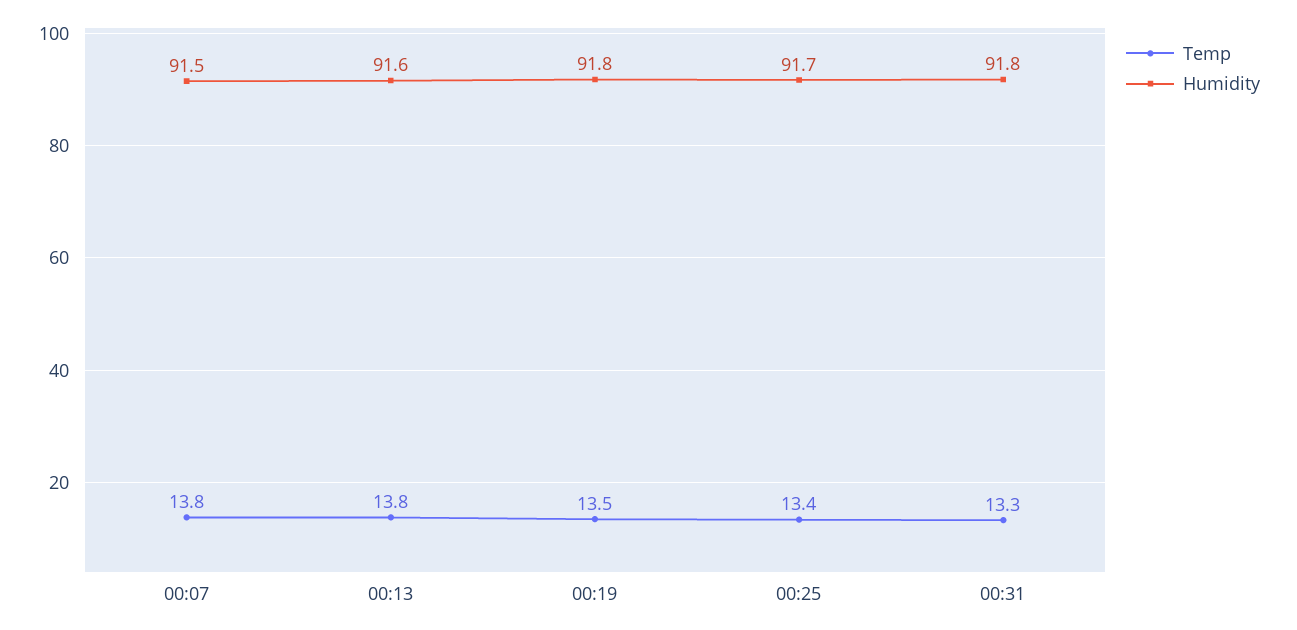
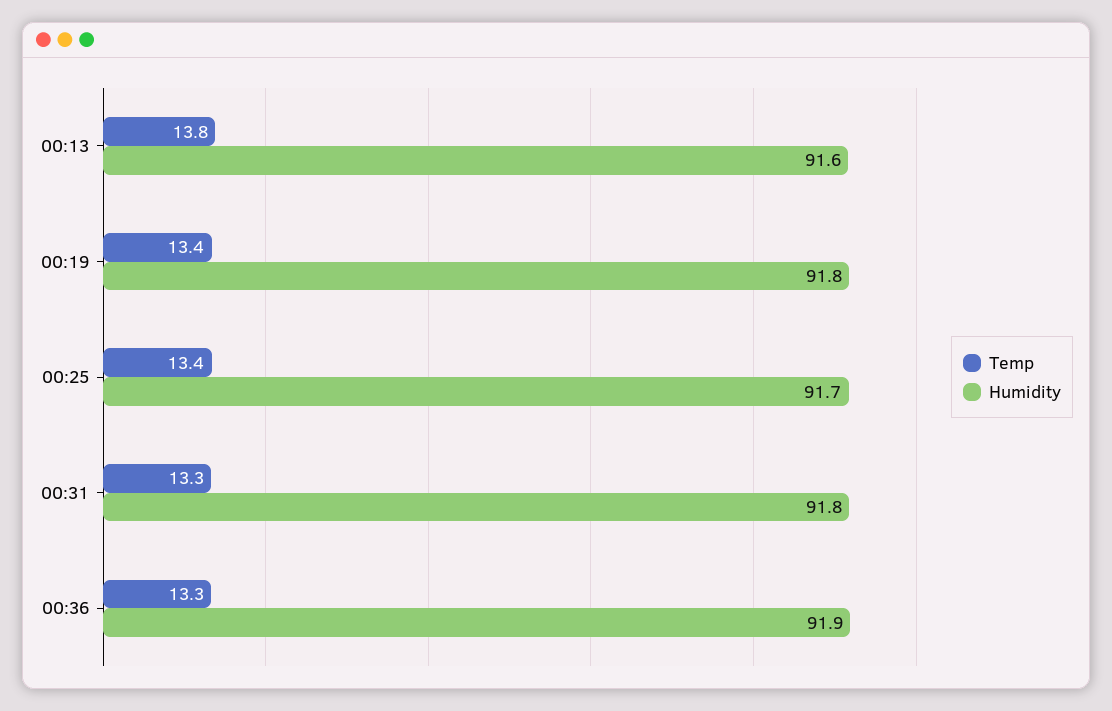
Temp, 00:07: 13.8 -> none
Humidity, 00:07: 91.5 -> none
Temp, 00:19: 13.5 -> 13.4
Temp, 00:36: none -> 13.3
Humidity, 00:36: none -> 91.9

